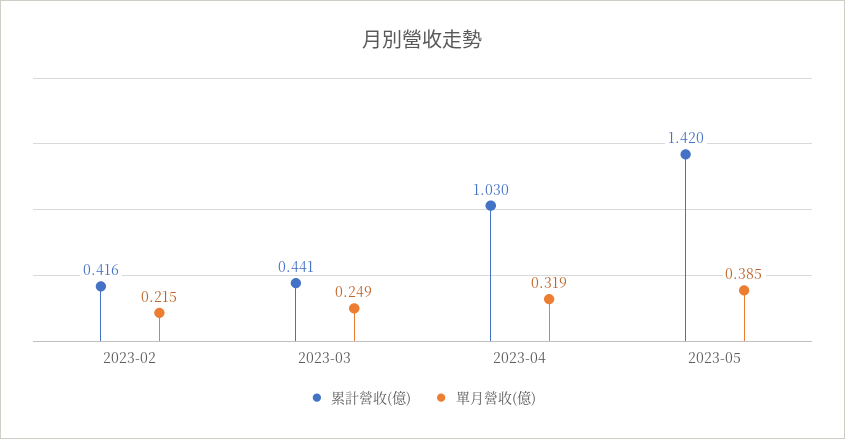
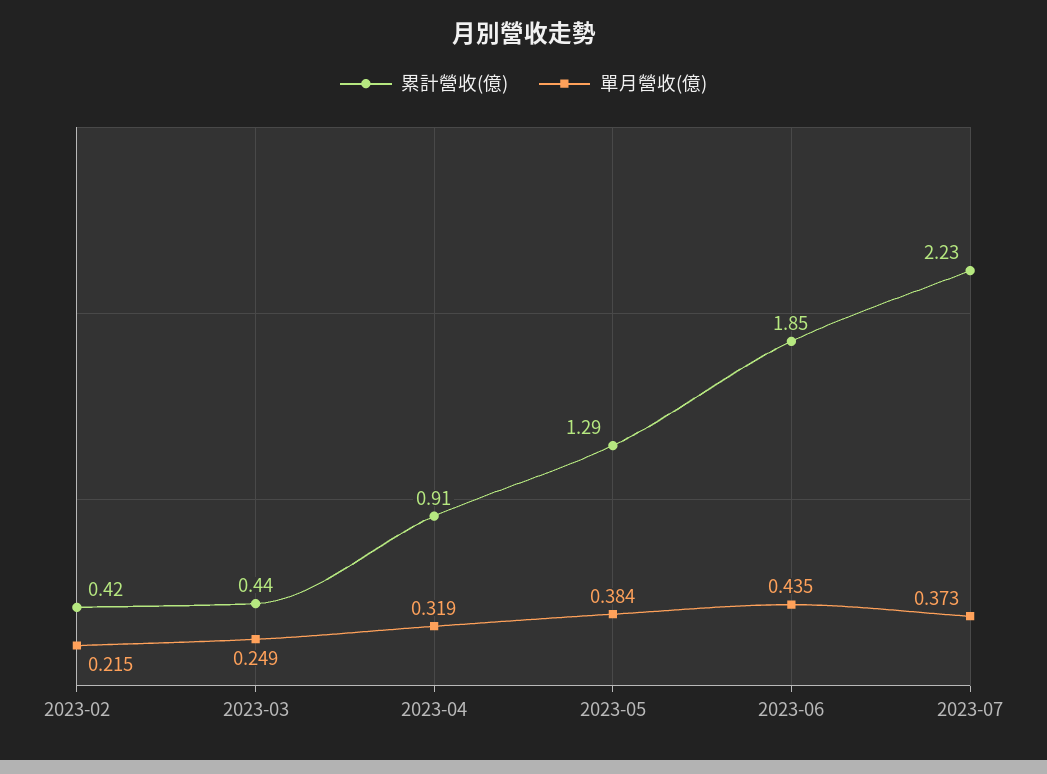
累計營收(億), 2023-04: 1.03 -> 0.91
累計營收(億), 2023-05: 1.42 -> 1.29
單月營收(億), 2023-05: 0.385 -> 0.384
累計營收(億), 2023-06: none -> 1.85
單月營收(億), 2023-06: none -> 0.435
累計營收(億), 2023-07: none -> 2.23
單月營收(億), 2023-07: none -> 0.373

